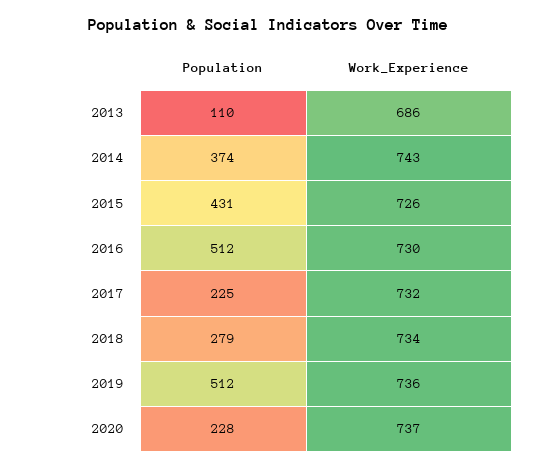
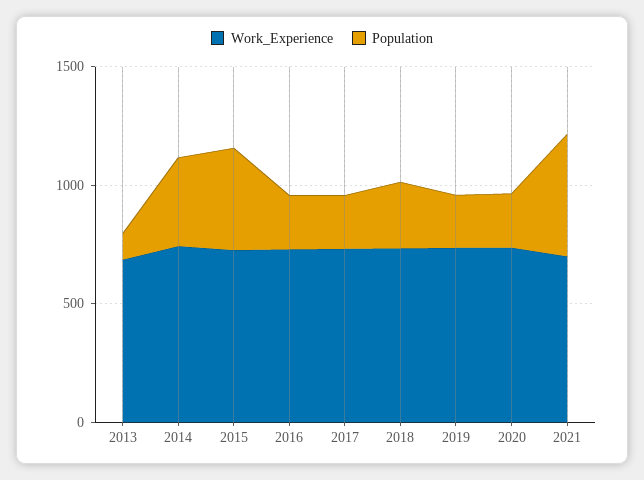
Population, 2016: 512 -> 200
Population, 2019: 512 -> 200
Work_Experience, 2021: none -> 700
Population, 2021: none -> 500

